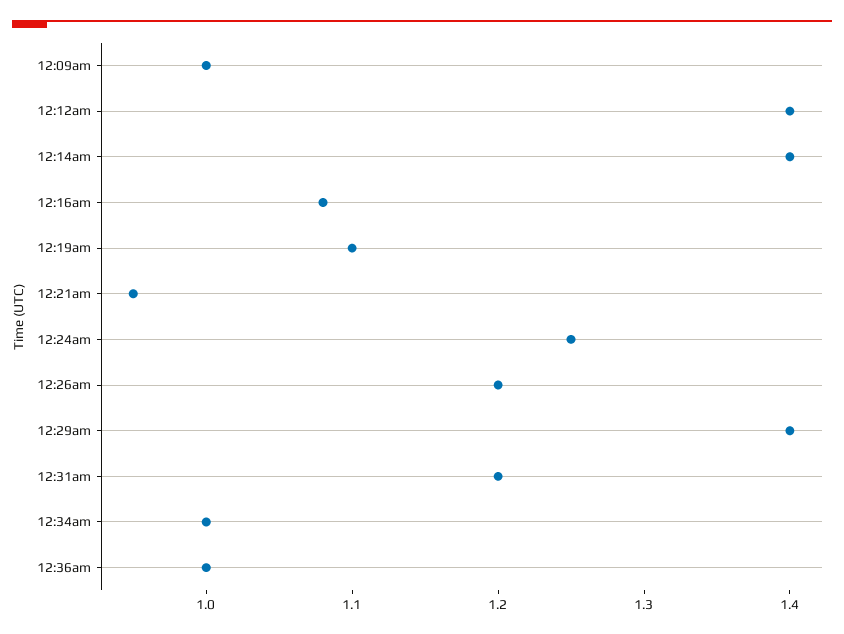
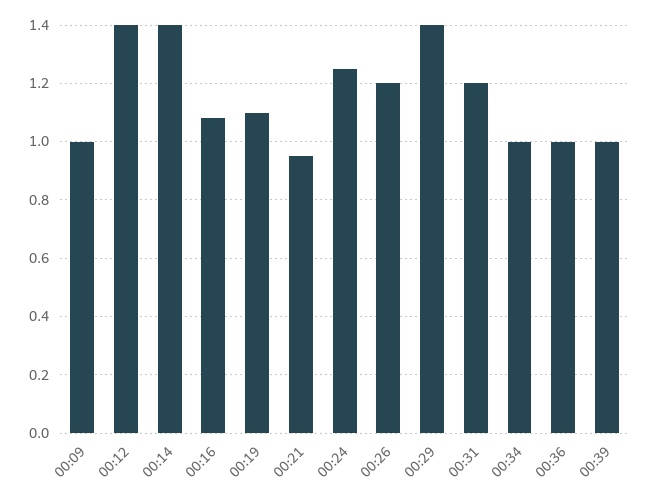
00:39: none -> 1

